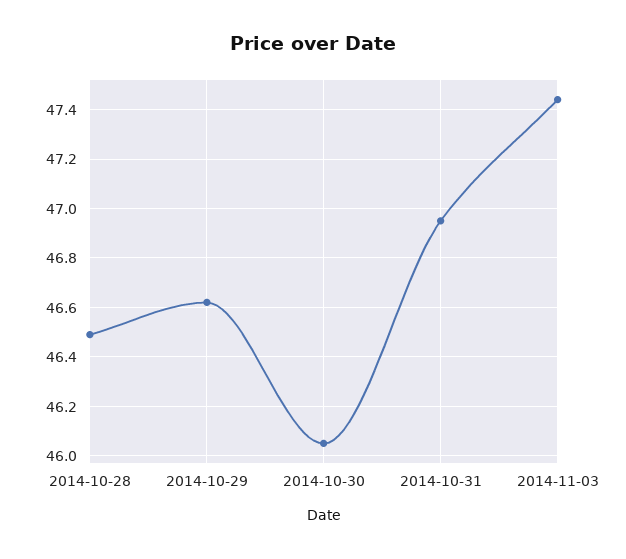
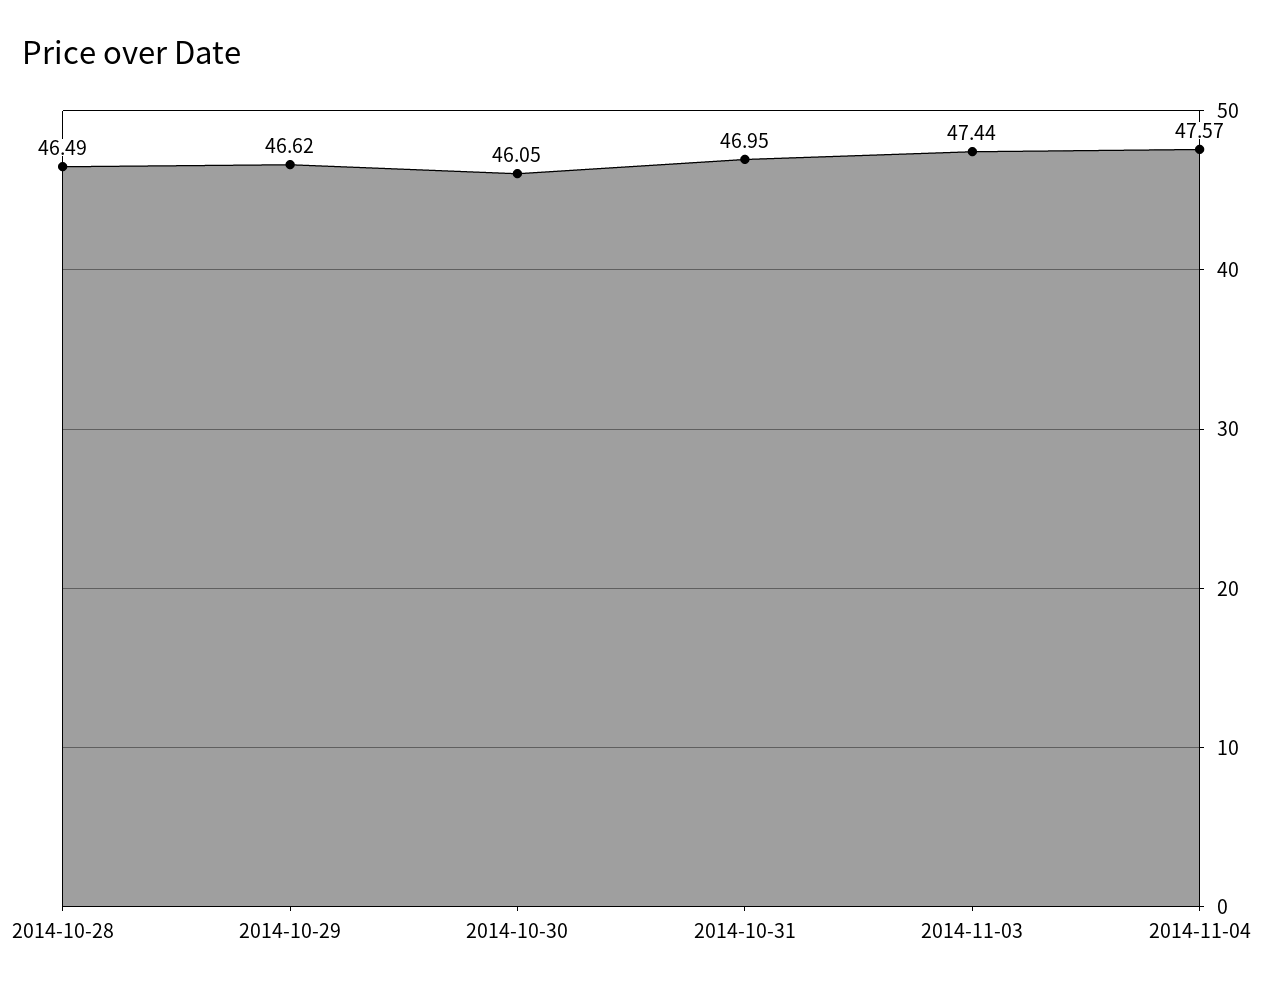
2014-11-04: none -> 47.57

